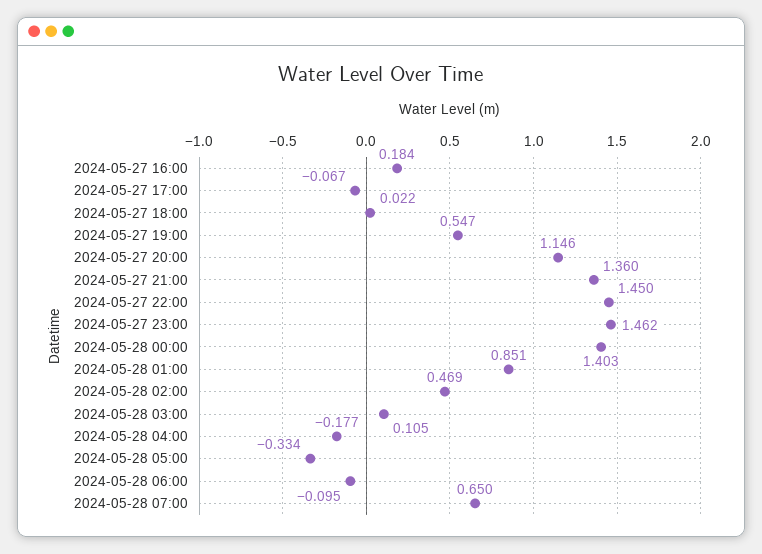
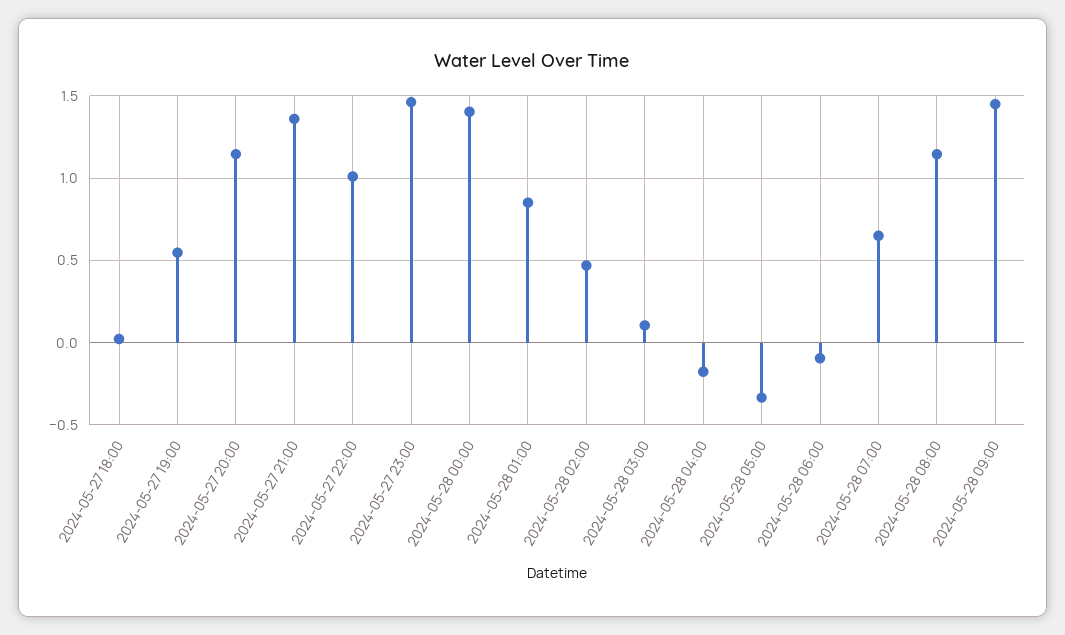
2024-05-27 16:00: 0.184 -> none
2024-05-27 17:00: -0.067 -> none
2024-05-27 22:00: 1.45 -> 1
2024-05-28 08:00: none -> 1.15
2024-05-28 09:00: none -> 1.45

